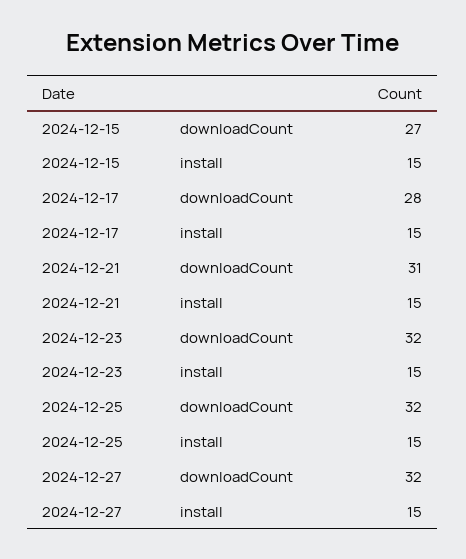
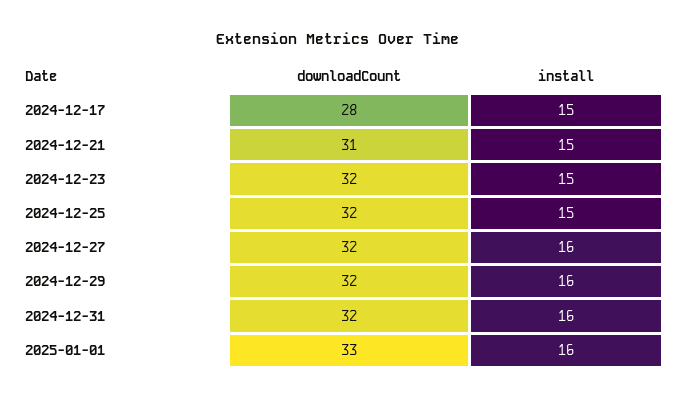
2024-12-15, downloadCount: 27 -> none
2024-12-15, install: 15 -> none
2024-12-27, install: 15 -> 16
2024-12-29, downloadCount: none -> 32
2024-12-29, install: none -> 16
2024-12-31, downloadCount: none -> 32
2024-12-31, install: none -> 16
2025-01-01, downloadCount: none -> 33
2025-01-01, install: none -> 16

